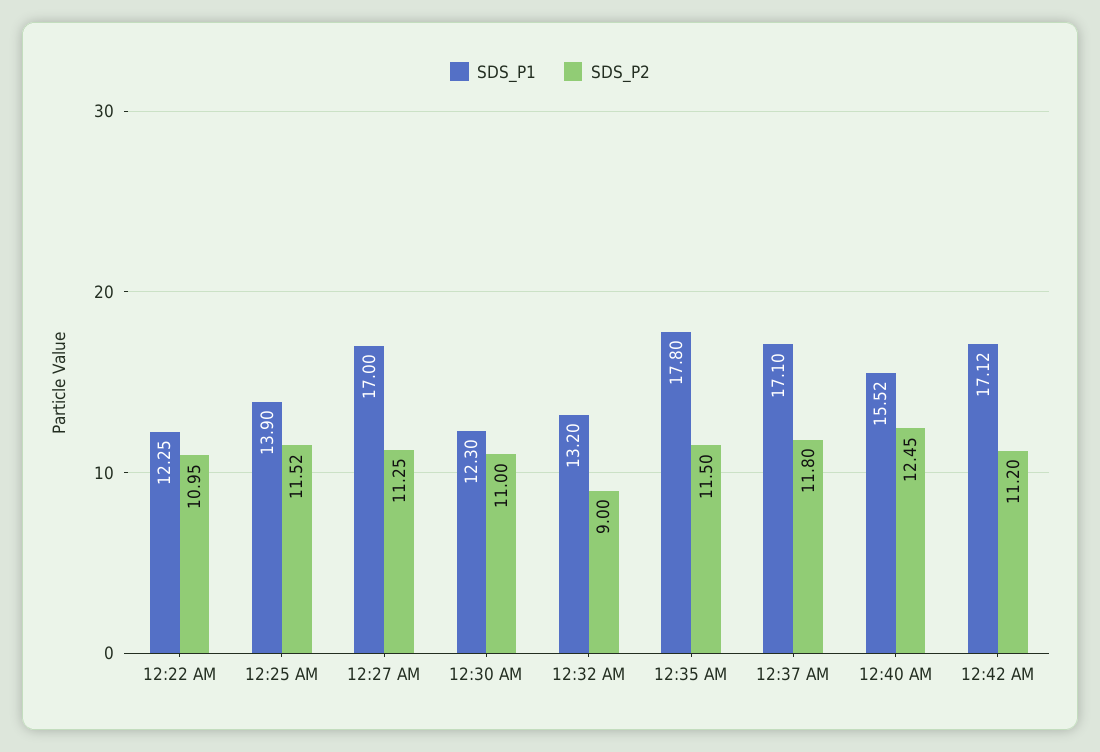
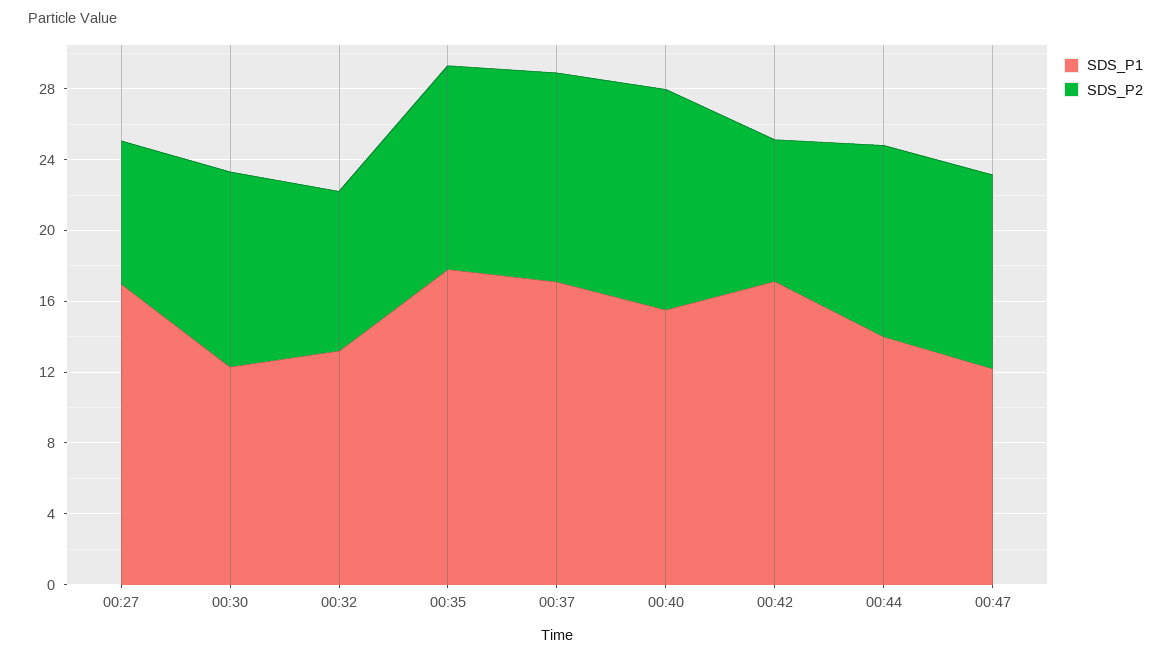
SDS_P1, 12:22 AM: 12.25 -> none
SDS_P2, 12:22 AM: 10.95 -> none
SDS_P1, 12:25 AM: 13.9 -> none
SDS_P2, 12:25 AM: 11.52 -> none
SDS_P2, 12:27 AM: 11.25 -> 8
SDS_P2, 12:42 AM: 11.2 -> 8
SDS_P1, 00:44: none -> 14
SDS_P2, 00:44: none -> 11
SDS_P1, 00:47: none -> 12
SDS_P2, 00:47: none -> 11

